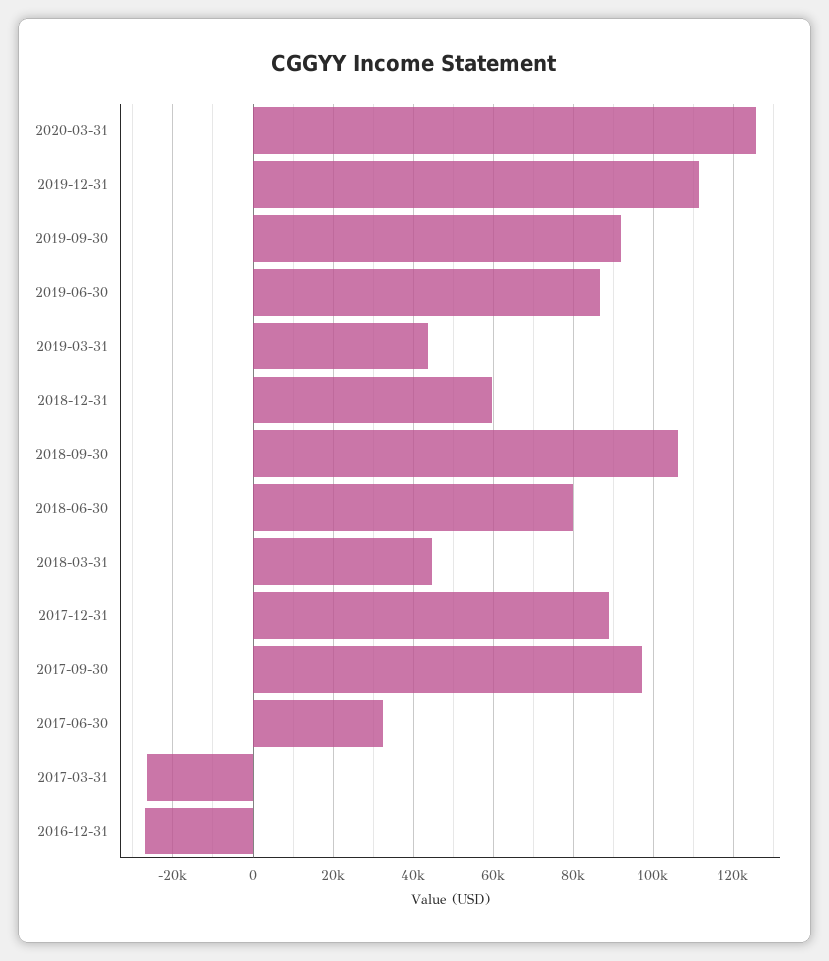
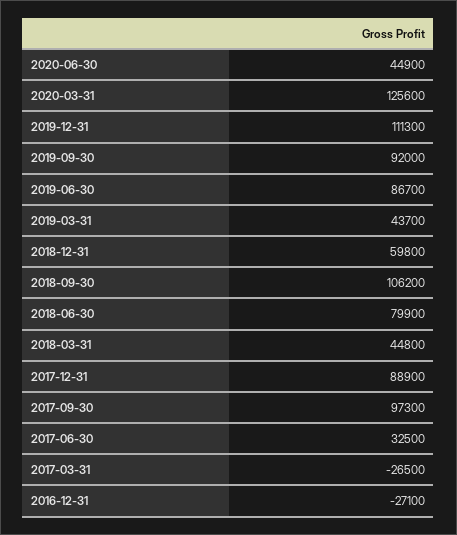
2020-06-30: none -> 44900

